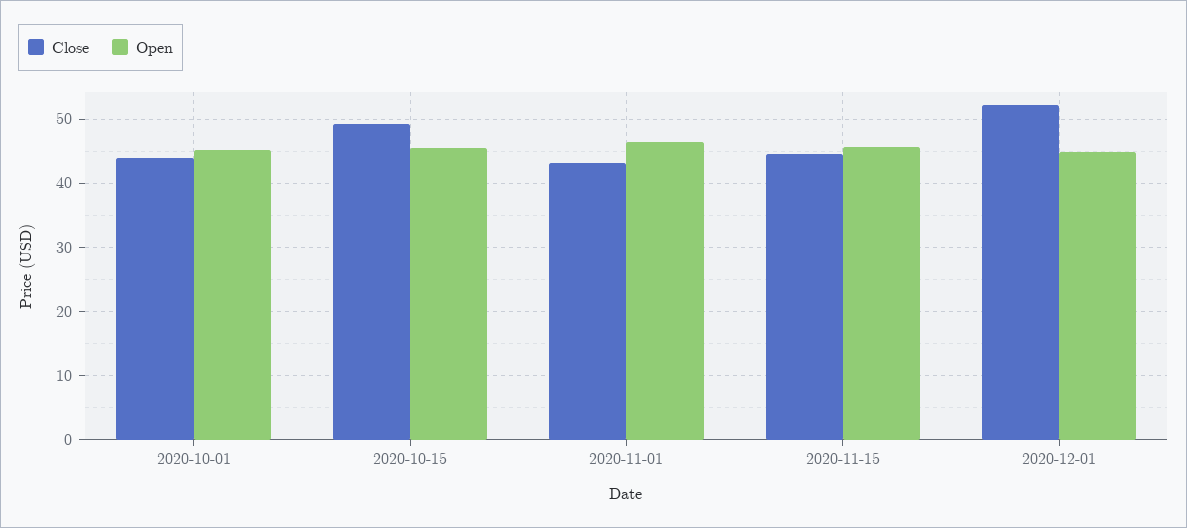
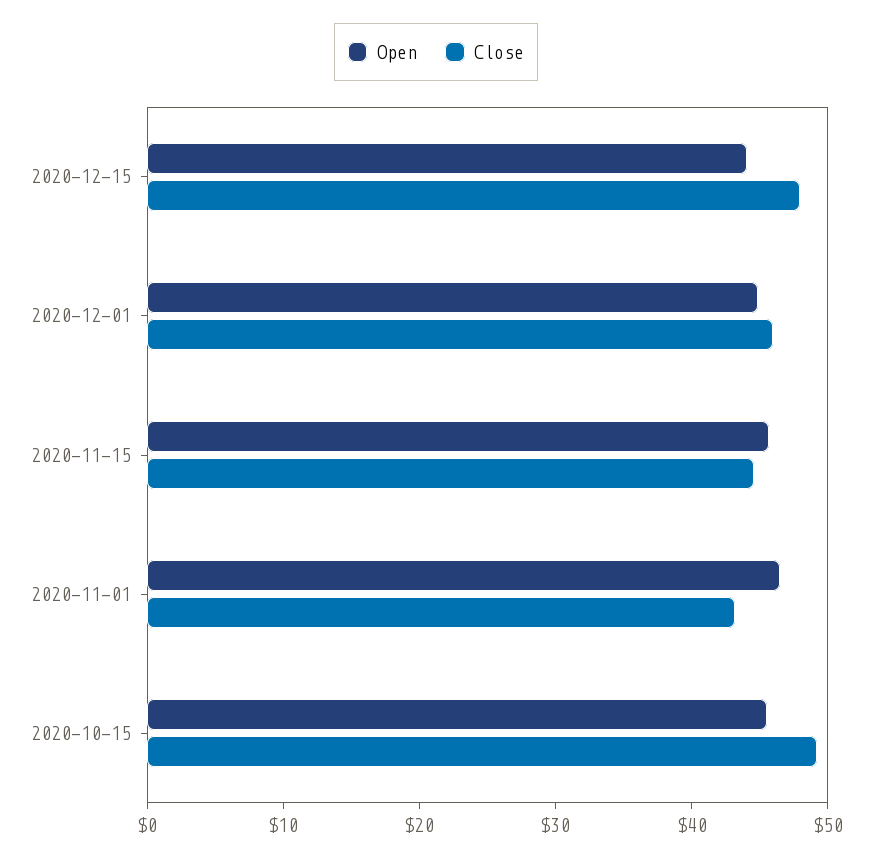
Close, 2020-10-01: 44 -> none
Open, 2020-10-01: 45 -> none
Close, 2020-12-01: 52 -> 46
Open, 2020-12-15: none -> 44
Close, 2020-12-15: none -> 48

